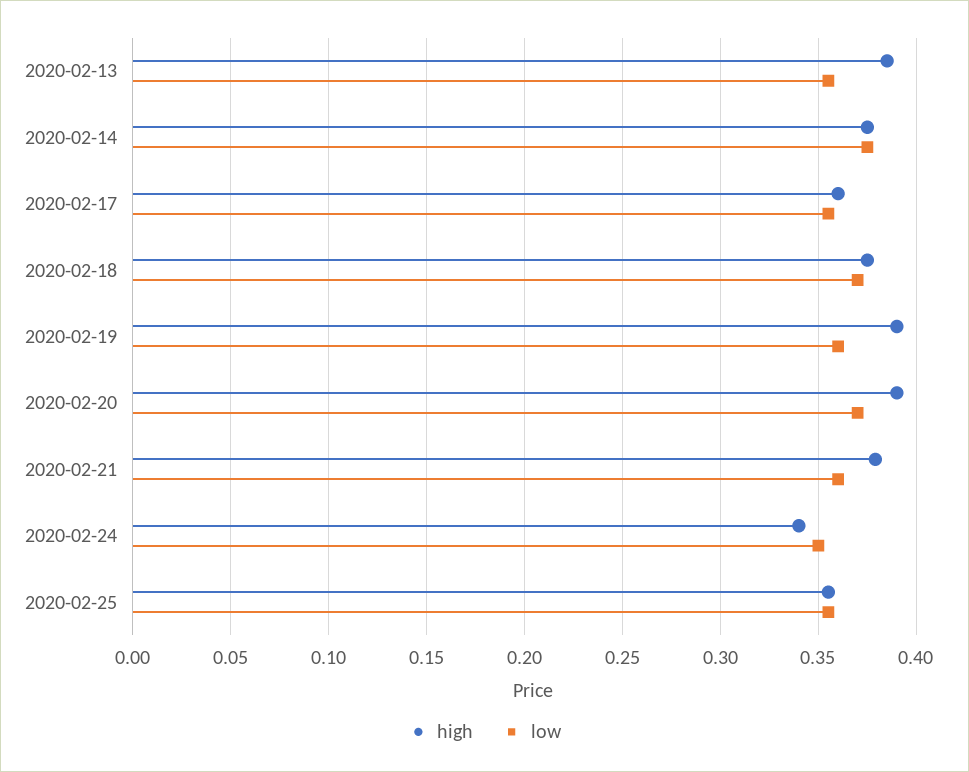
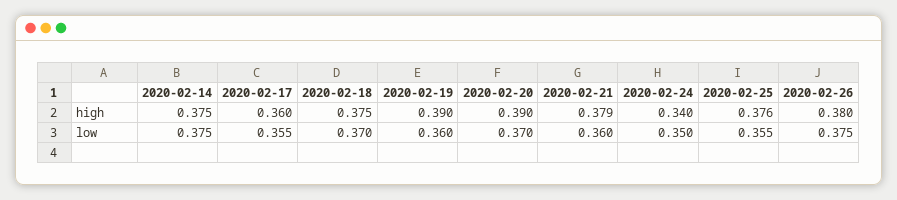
high, 2020-02-13: 0.385 -> none
low, 2020-02-13: 0.355 -> none
high, 2020-02-25: 0.355 -> 0.376
high, 2020-02-26: none -> 0.38
low, 2020-02-26: none -> 0.375

